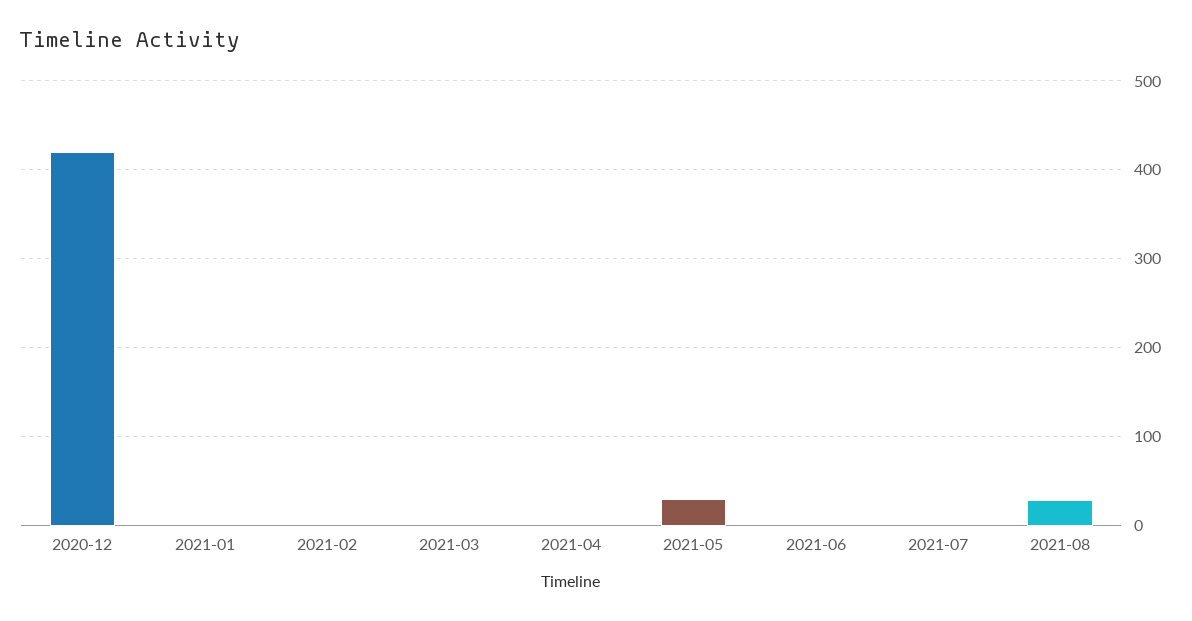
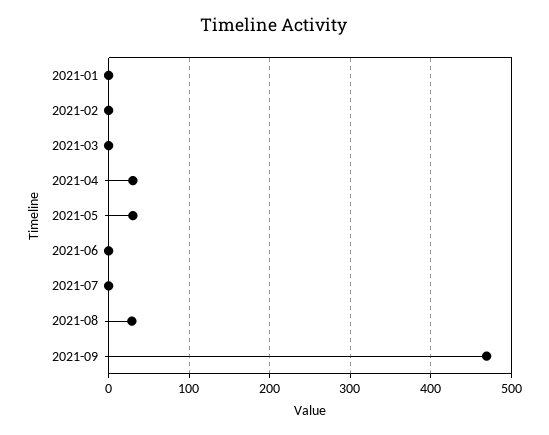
2020-12: 420 -> none
2021-04: 0 -> 30
2021-09: none -> 470

